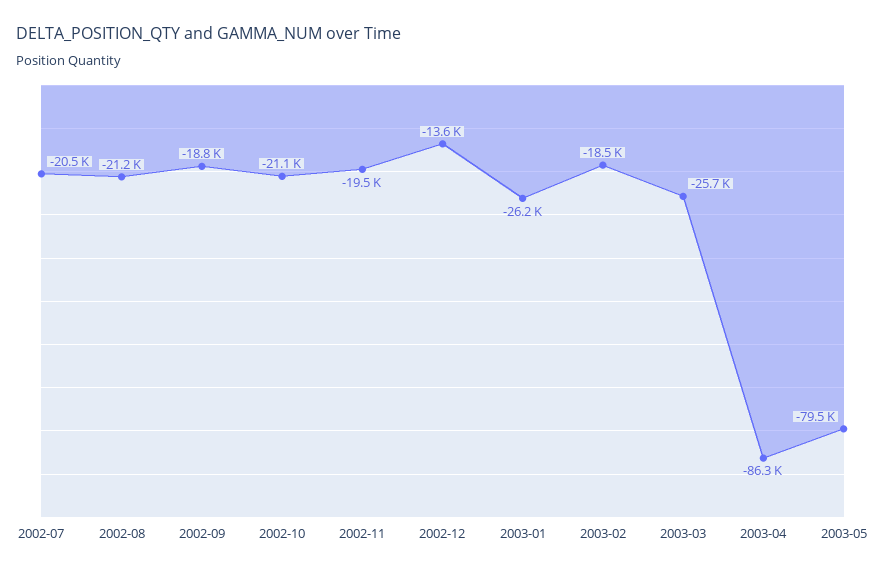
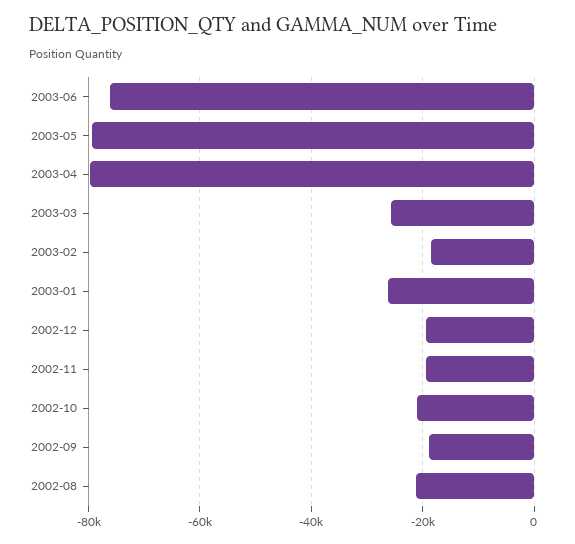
2002-07: -20500 -> none
2002-12: -13600 -> -20000
2003-04: -86300 -> -80000
2003-06: none -> -76000

